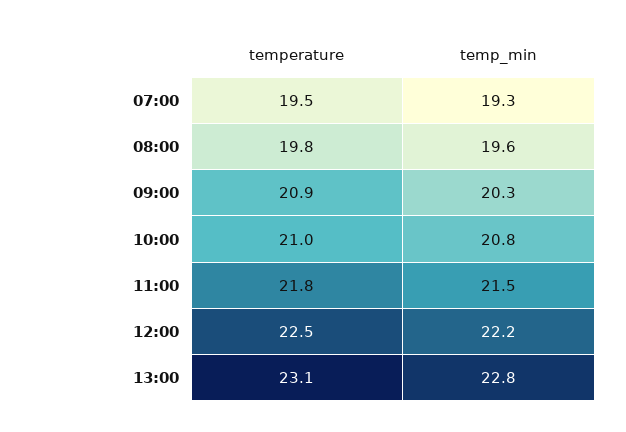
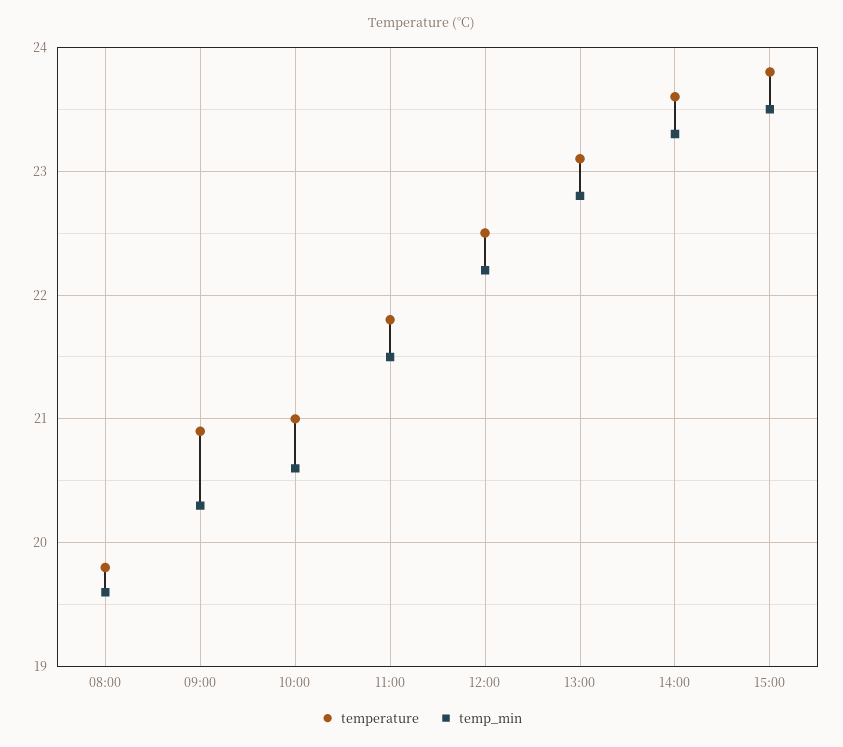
temperature, 07:00: 19.5 -> none
temp_min, 07:00: 19.3 -> none
temp_min, 10:00: 20.8 -> 20.6
temperature, 14:00: none -> 23.6
temp_min, 14:00: none -> 23.3
temperature, 15:00: none -> 23.8
temp_min, 15:00: none -> 23.5

